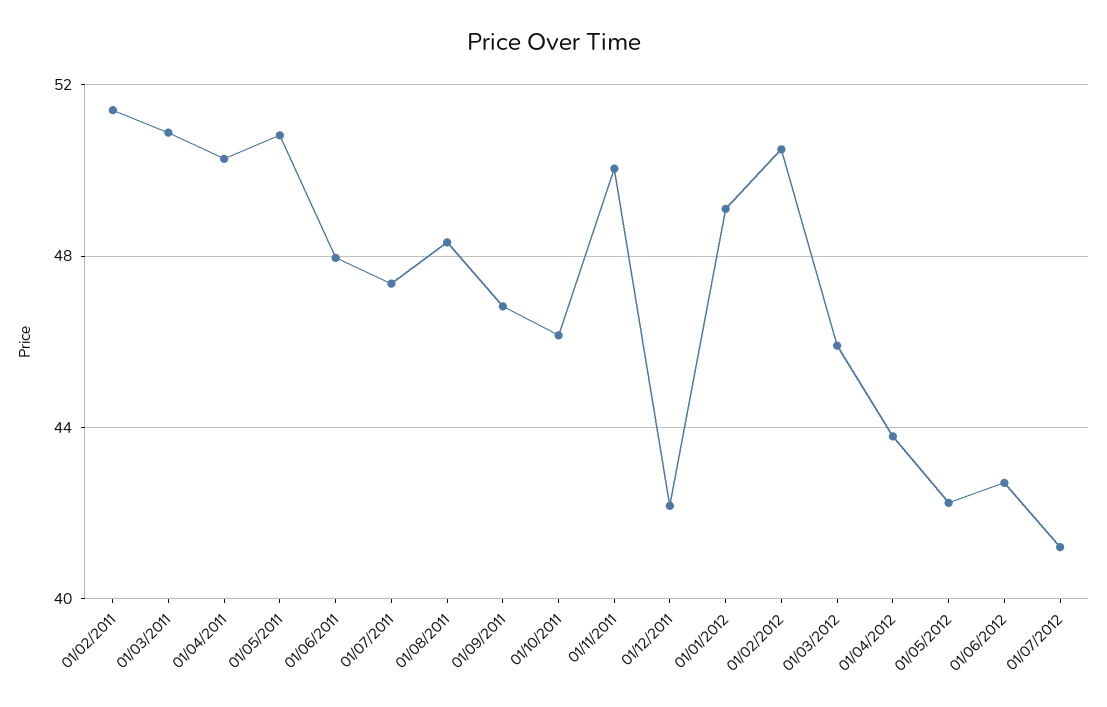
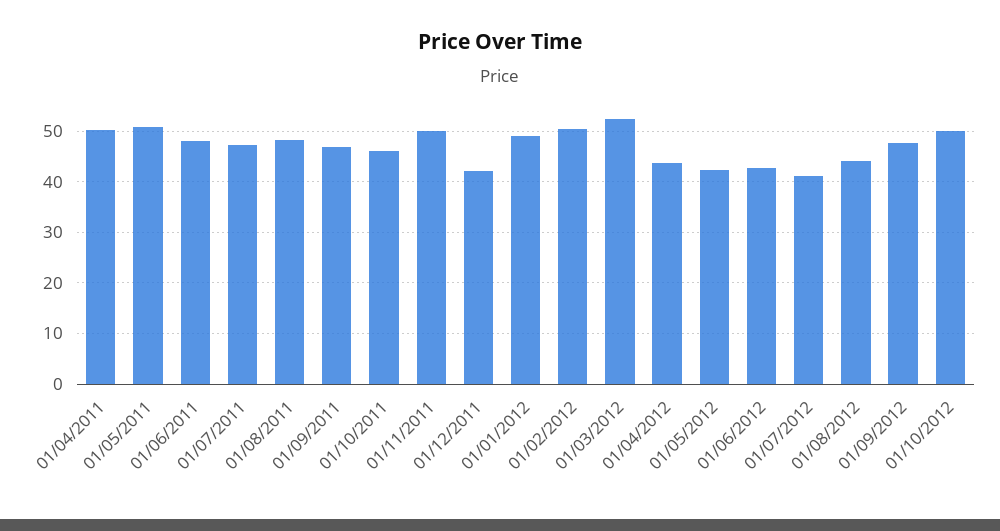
01/02/2011: 51.5 -> none
01/03/2011: 51 -> none
01/03/2012: 46 -> 52
01/08/2012: none -> 44
01/09/2012: none -> 48
01/10/2012: none -> 50

